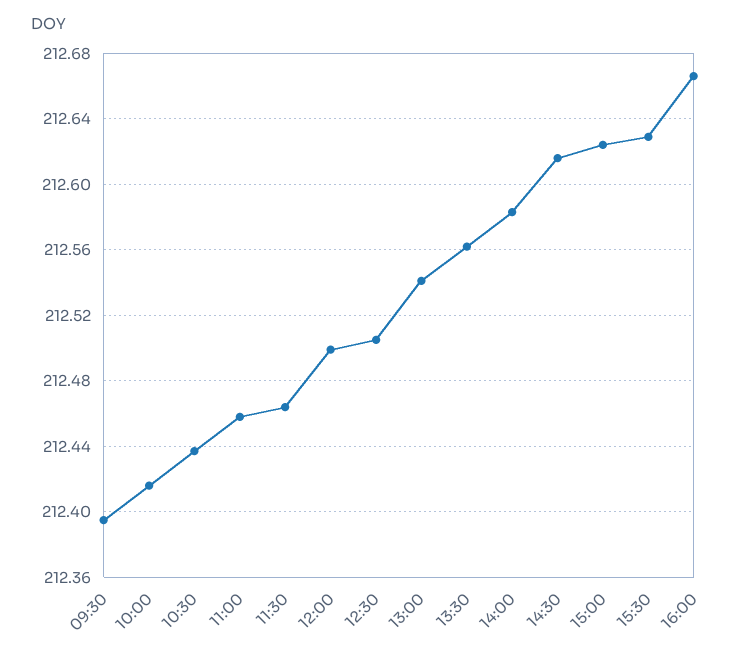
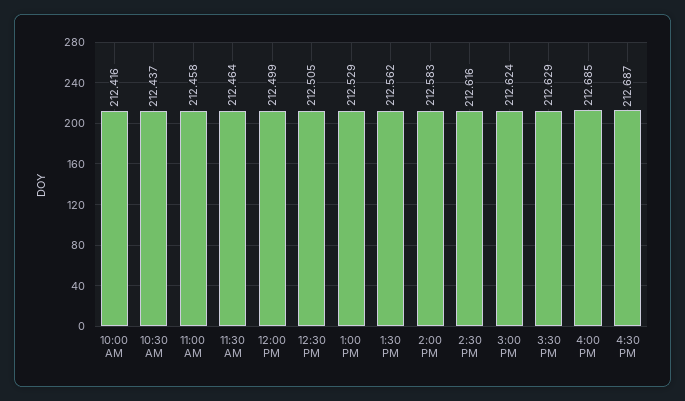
09:30: 212.395 -> none
13:00: 212.54 -> 212.529
16:00: 212.665 -> 212.685
4:30 PM: none -> 212.687

